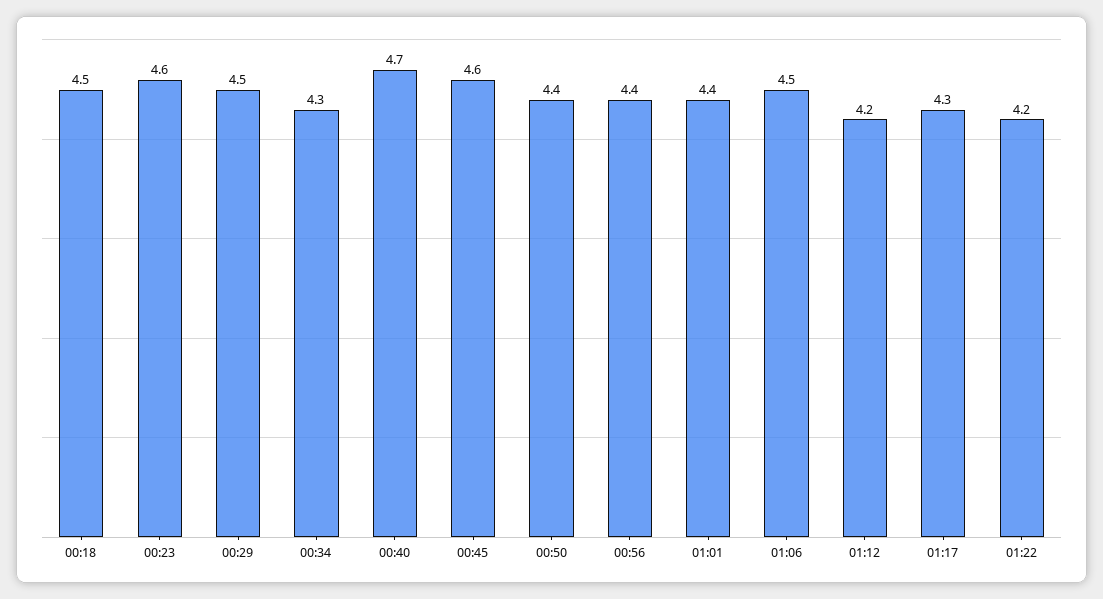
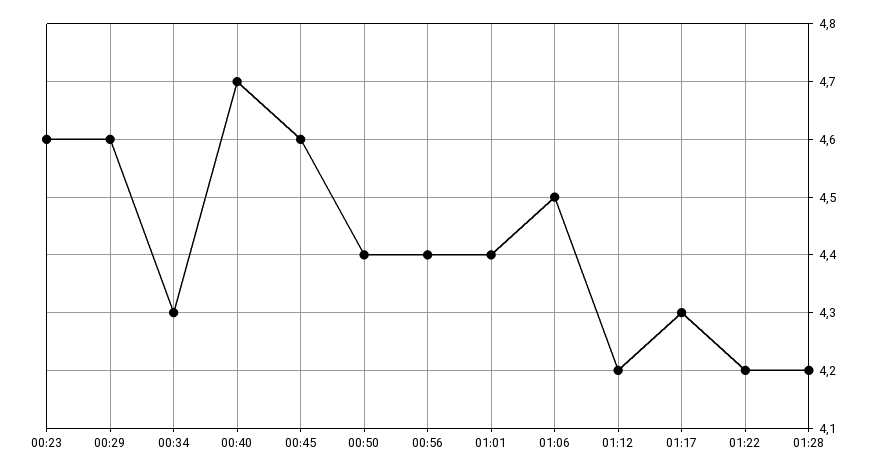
00:18: 4.5 -> none
00:29: 4.5 -> 4.6
01:28: none -> 4.2

